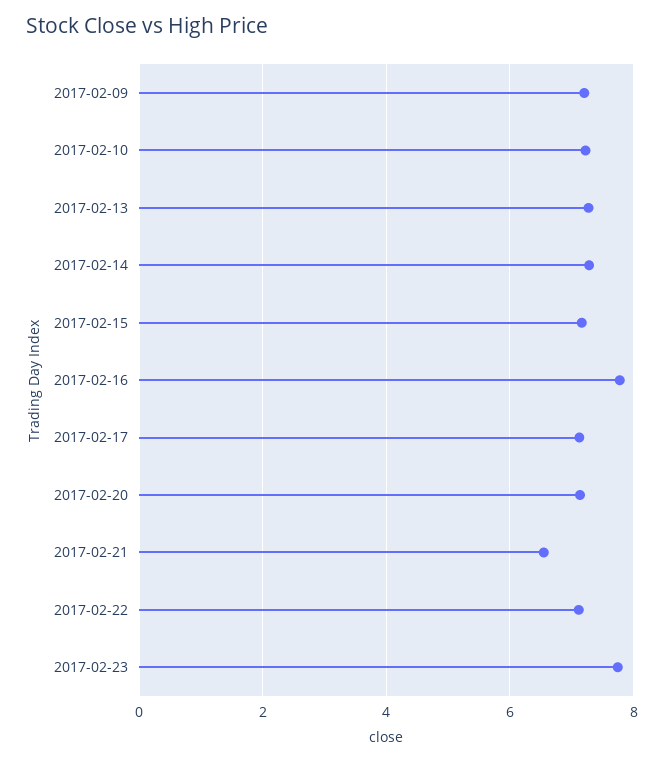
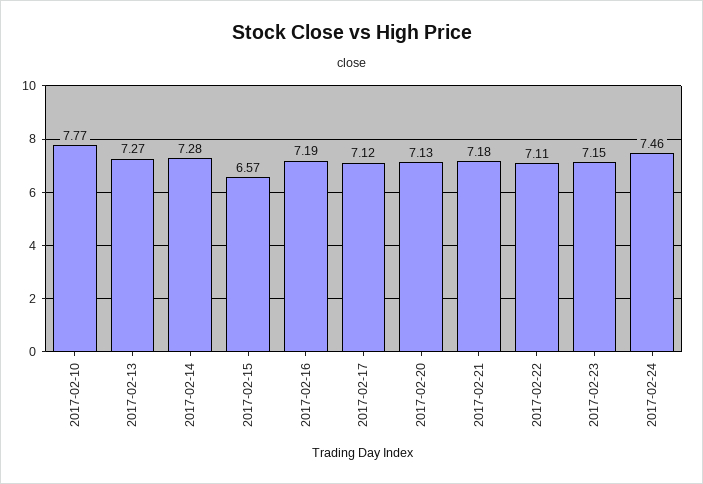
2017-02-09: 7.2 -> none
2017-02-10: 7.2 -> 7.77
2017-02-15: 7.2 -> 6.57
2017-02-16: 7.8 -> 7.19
2017-02-21: 6.6 -> 7.18
2017-02-23: 7.8 -> 7.15
2017-02-24: none -> 7.46

